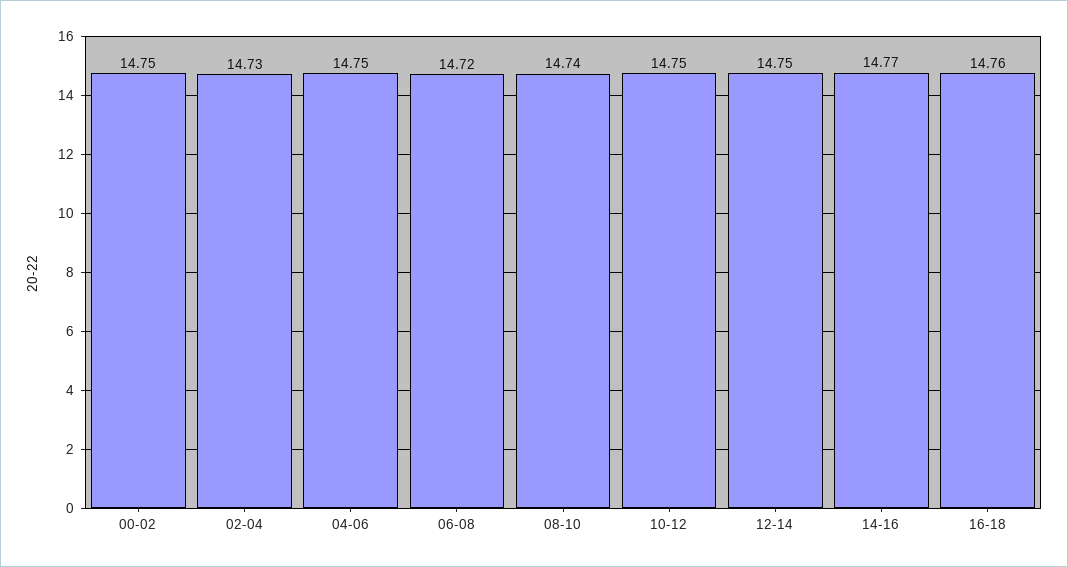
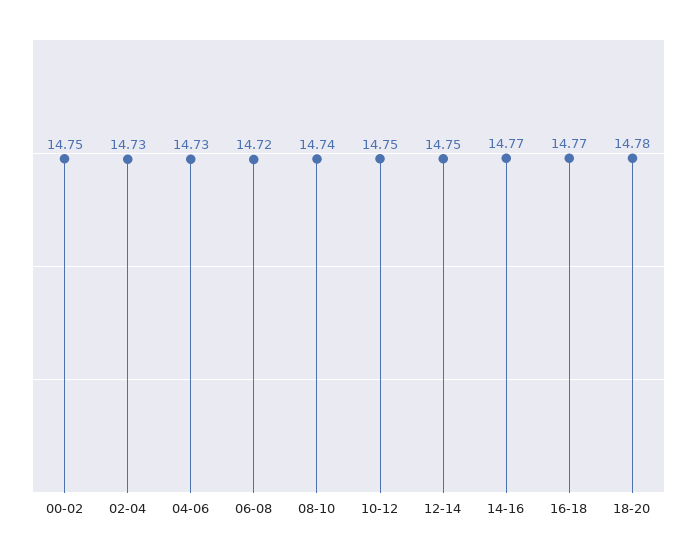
04-06: 14.75 -> 14.73
16-18: 14.76 -> 14.77
18-20: none -> 14.78

